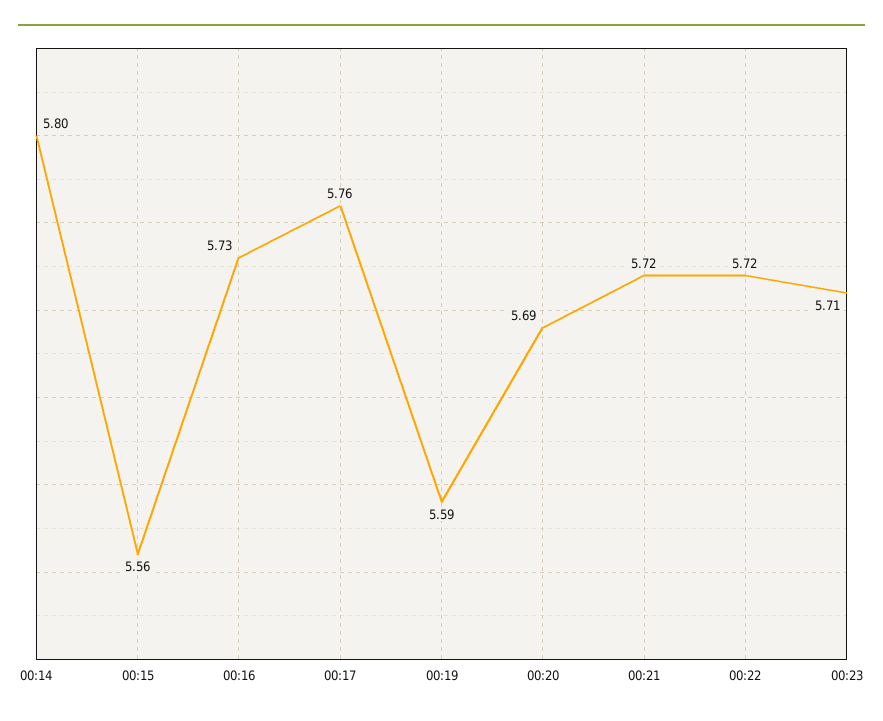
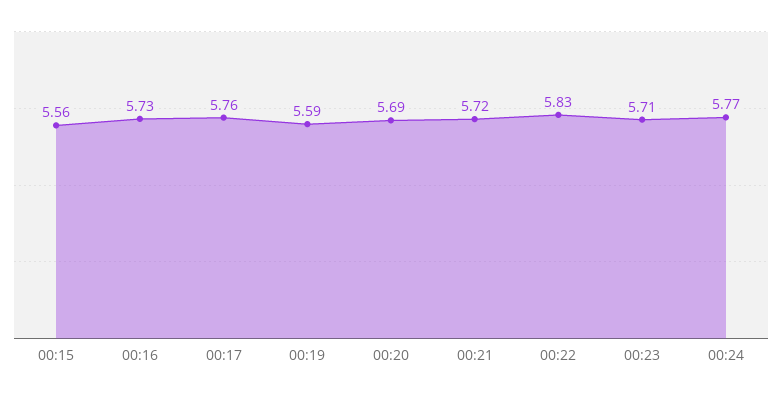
00:14: 5.8 -> none
00:22: 5.72 -> 5.83
00:24: none -> 5.77

